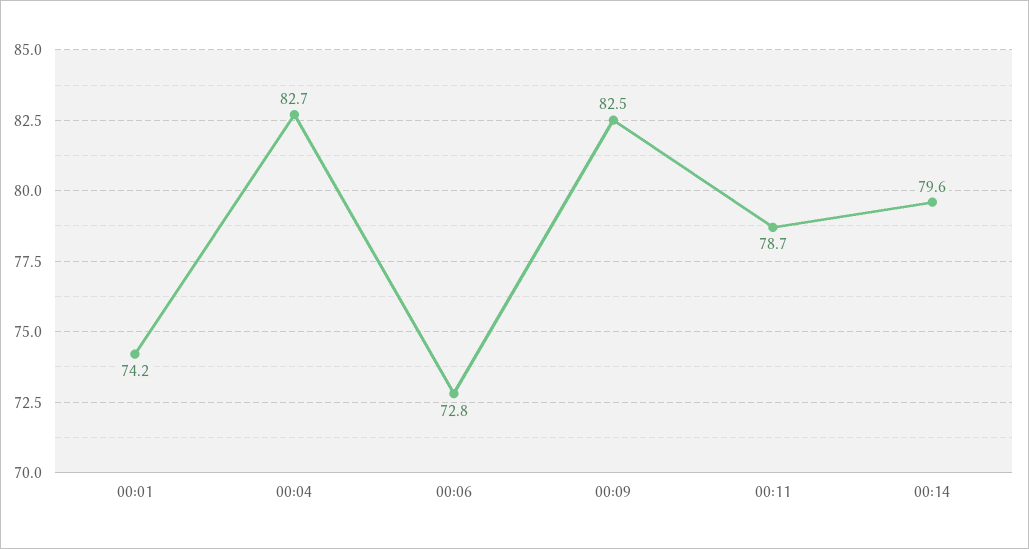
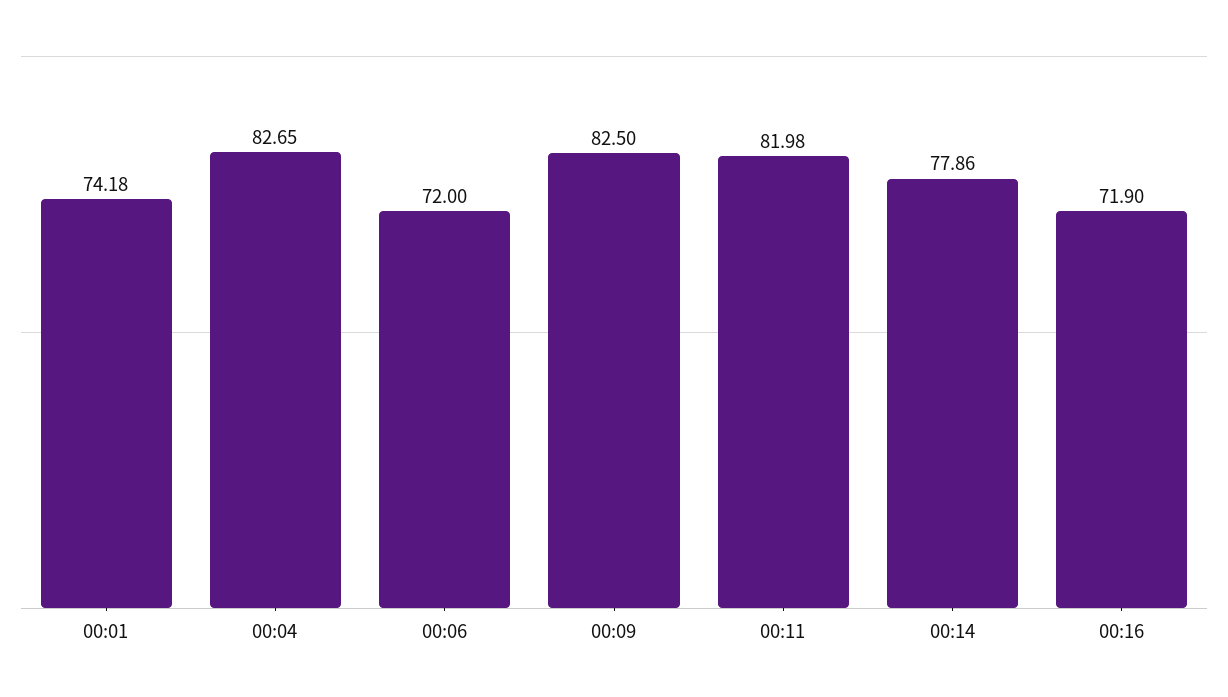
00:06: 72.8 -> 72
00:11: 78.7 -> 81.98
00:14: 79.6 -> 77.86
00:16: none -> 71.9

